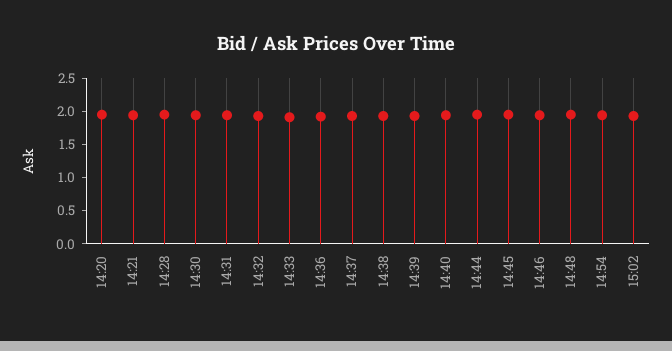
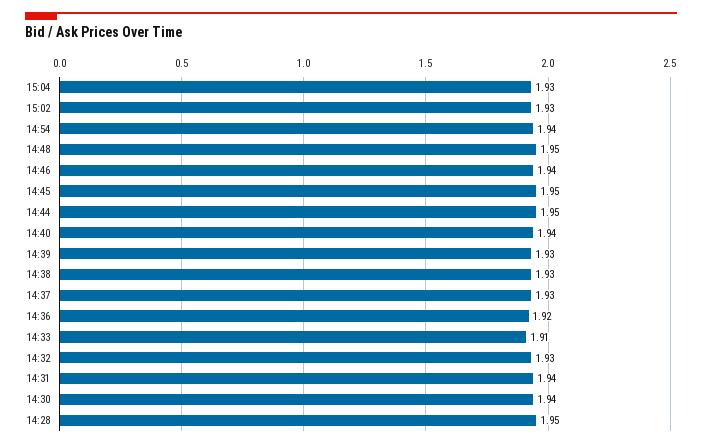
14:20: 2 -> none
14:21: 2 -> none
15:04: none -> 1.93

